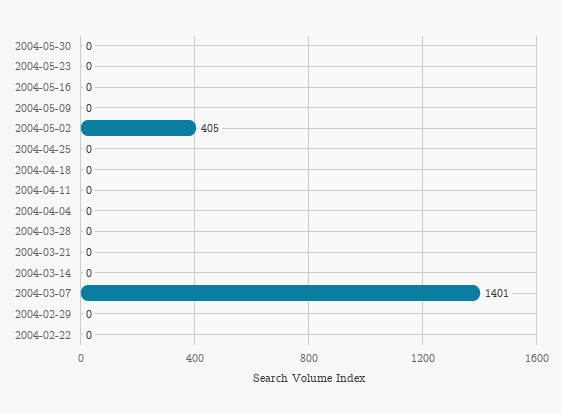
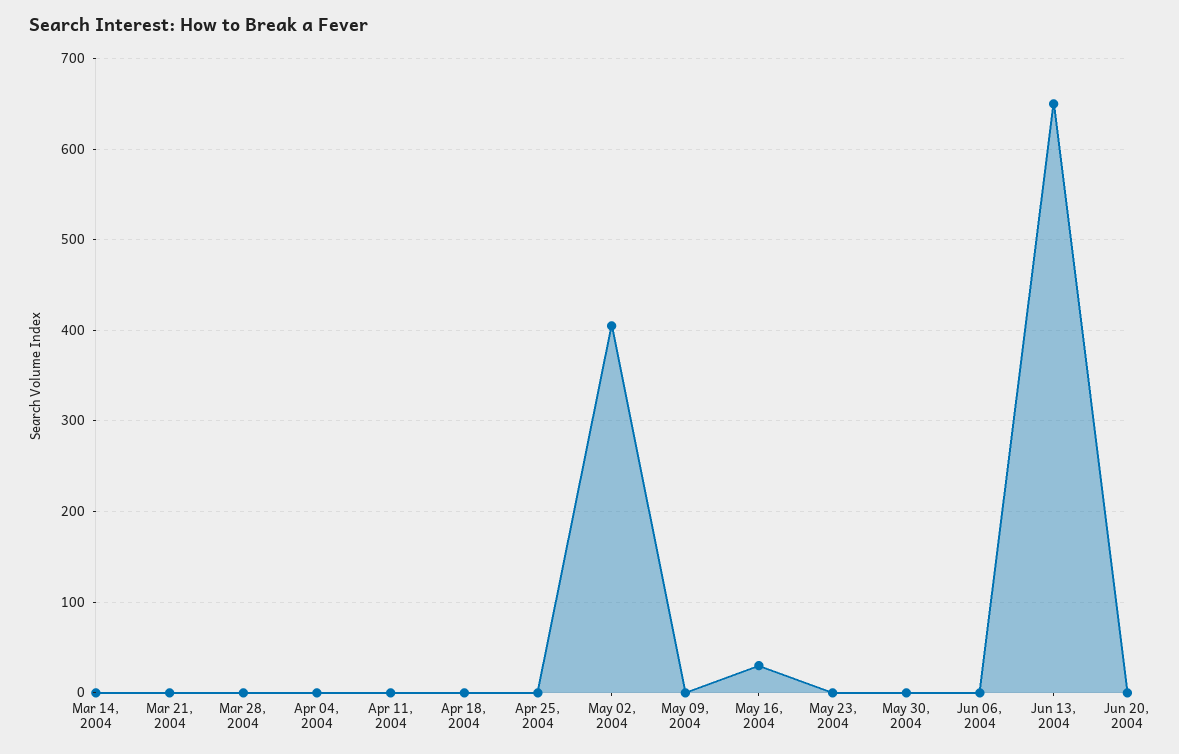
2004-05-16: 0 -> 30
2004-03-07: 1401 -> none
2004-02-29: 0 -> none
2004-02-22: 0 -> none
Jun 06, 2004: none -> 0
Jun 13, 2004: none -> 650
Jun 20, 2004: none -> 0

